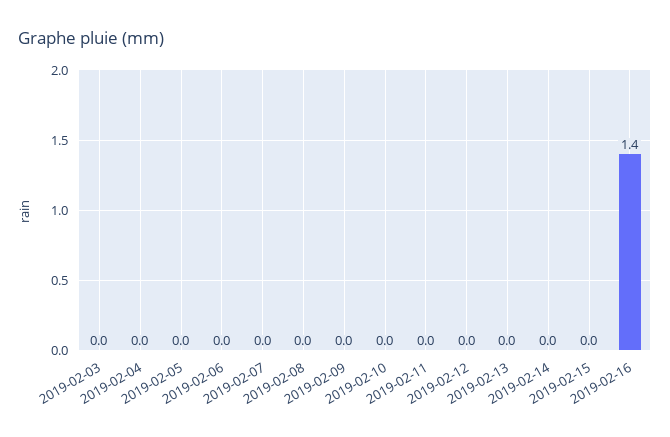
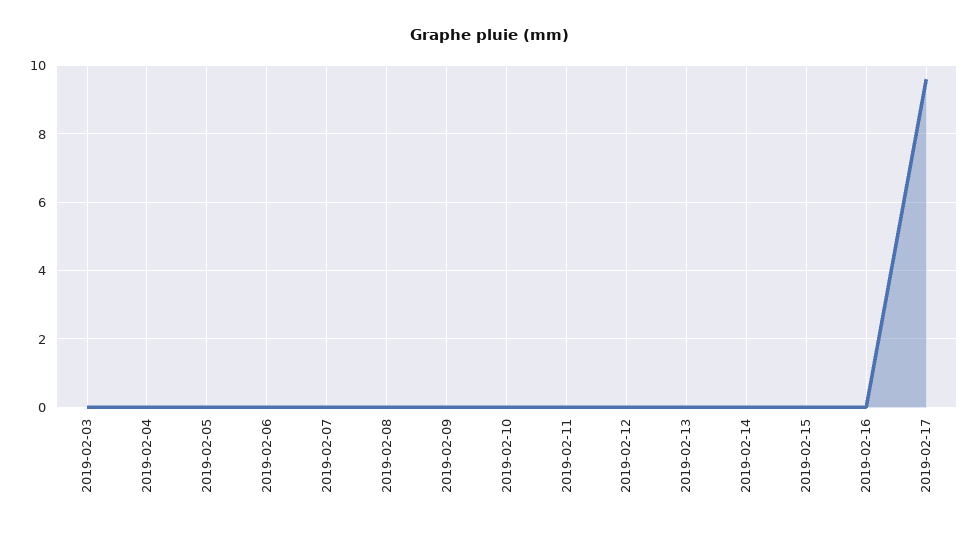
2019-02-16: 1.4 -> 0
2019-02-17: none -> 9.5

